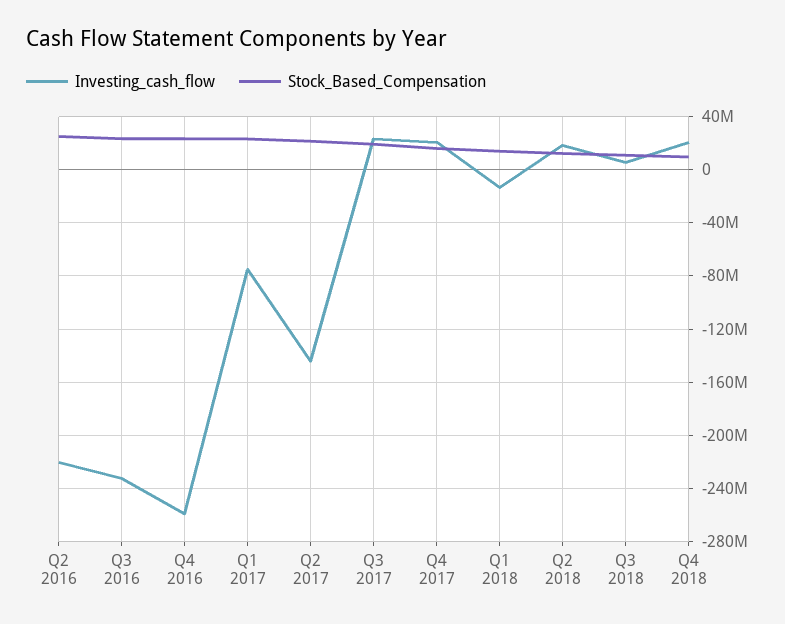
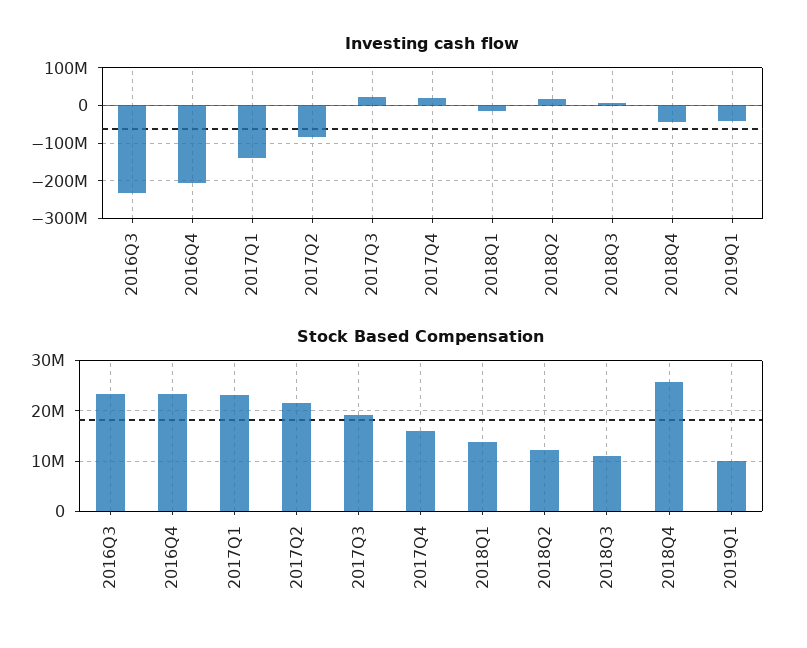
Investing_cash_flow, Q2 2016: -220000000 -> none
Stock_Based_Compensation, Q2 2016: 25000000 -> none
Investing_cash_flow, Q4 2016: -260000000 -> -200000000
Investing_cash_flow, Q1 2017: -75000000 -> -140000000
Investing_cash_flow, Q2 2017: -145000000 -> -80000000
Investing_cash_flow, Q4 2018: 20000000 -> -40000000
Stock_Based_Compensation, Q4 2018: 10000000 -> 26000000
Investing_cash_flow, 2019Q1: none -> -40000000
Stock_Based_Compensation, 2019Q1: none -> 10000000

